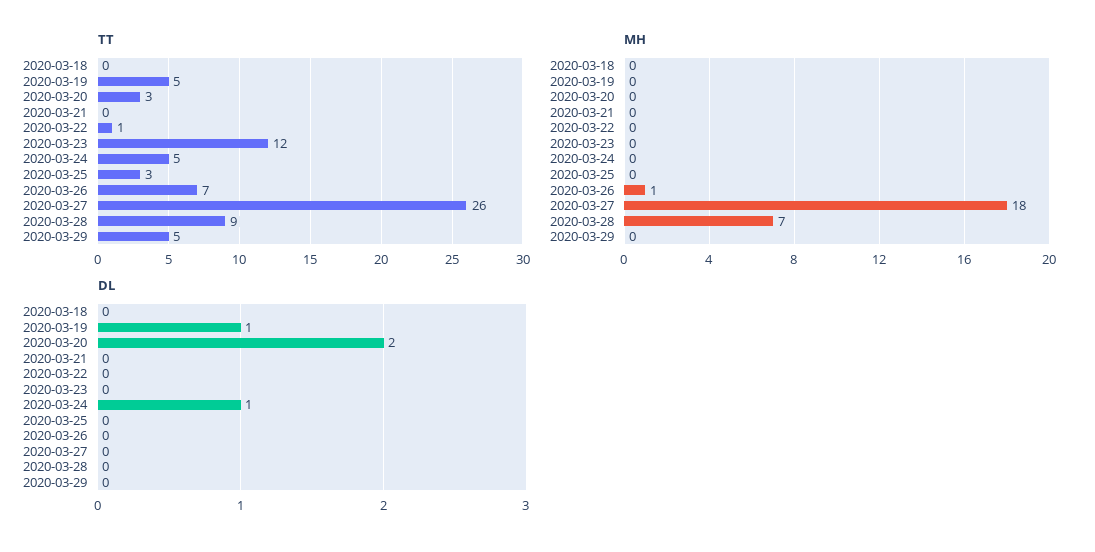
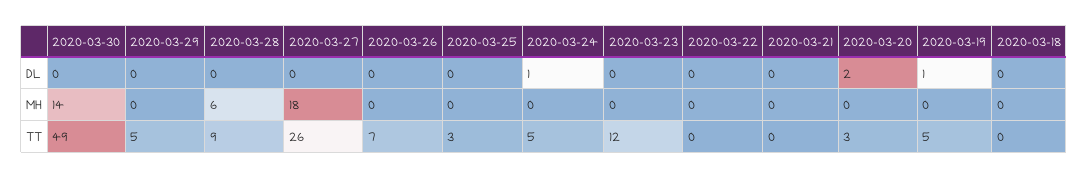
TT, 2020-03-22: 1 -> 0
MH, 2020-03-26: 1 -> 0
MH, 2020-03-28: 7 -> 6
DL, 2020-03-30: none -> 0
MH, 2020-03-30: none -> 14
TT, 2020-03-30: none -> 49

